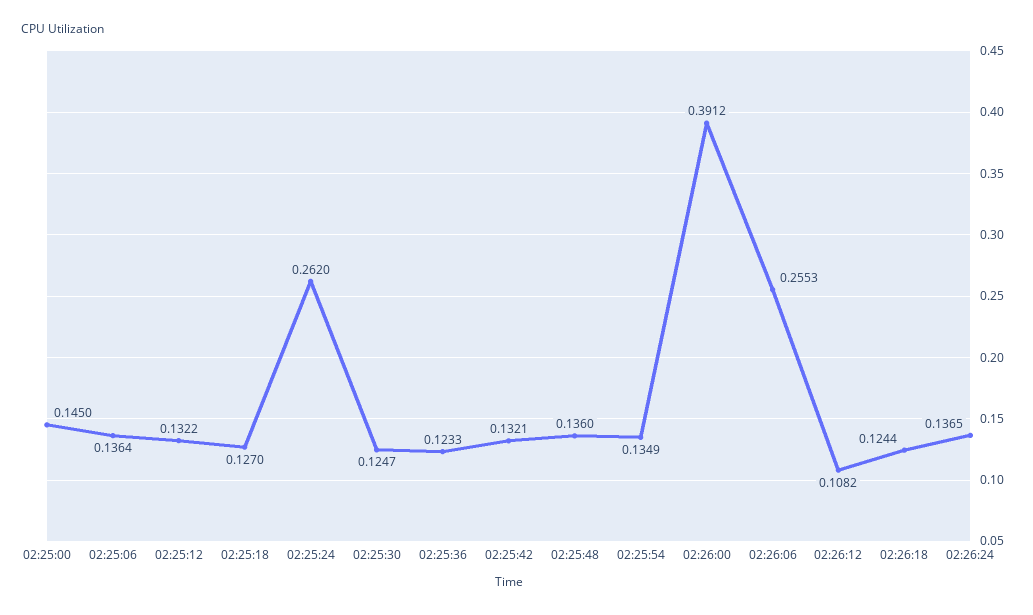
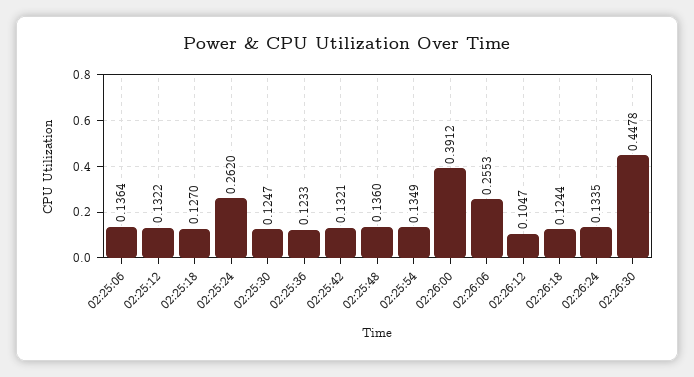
02:25:00: 0.145 -> none
02:26:12: 0.1082 -> 0.1047
02:26:24: 0.1365 -> 0.1335
02:26:30: none -> 0.4478

